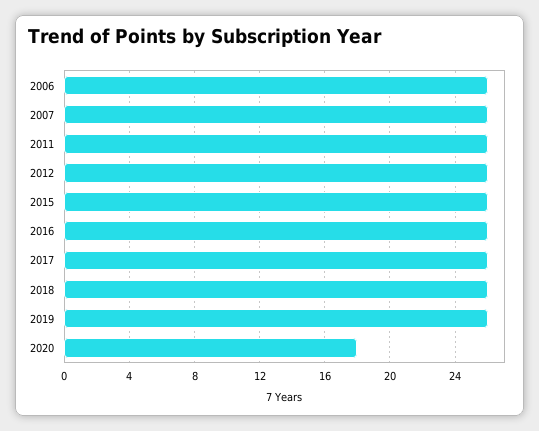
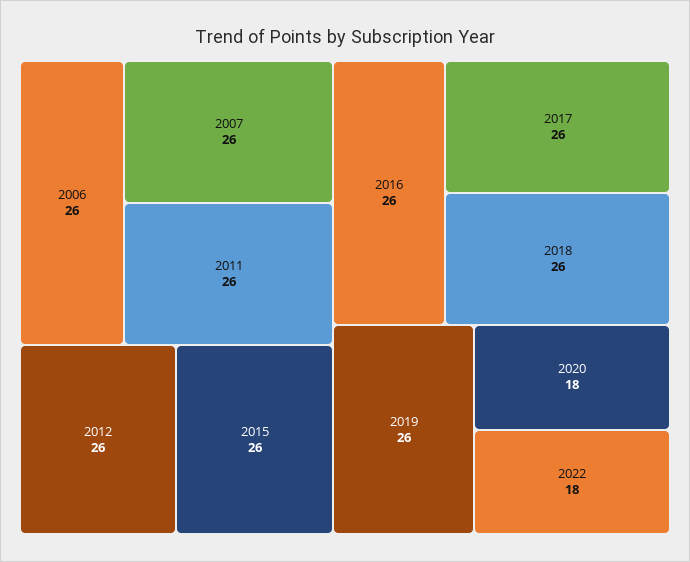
2022: none -> 18

